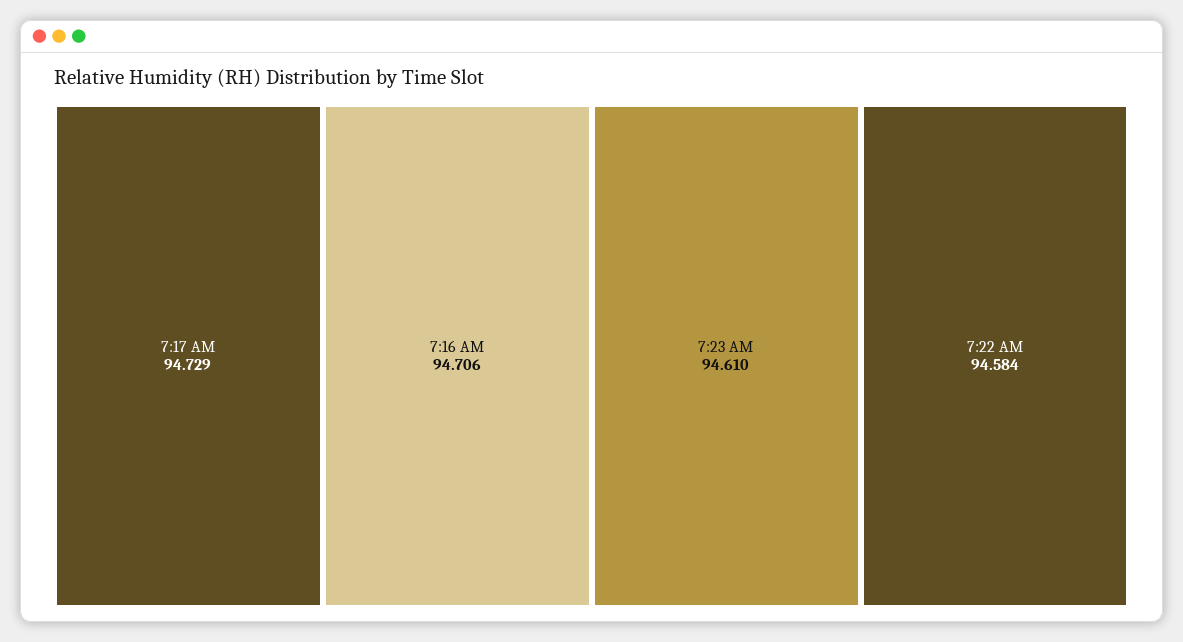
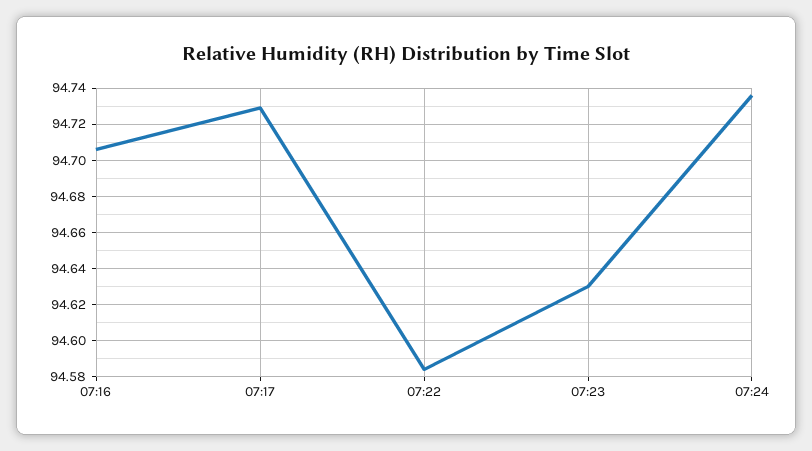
7:23 AM: 94.61 -> 94.63
07:24: none -> 94.735

